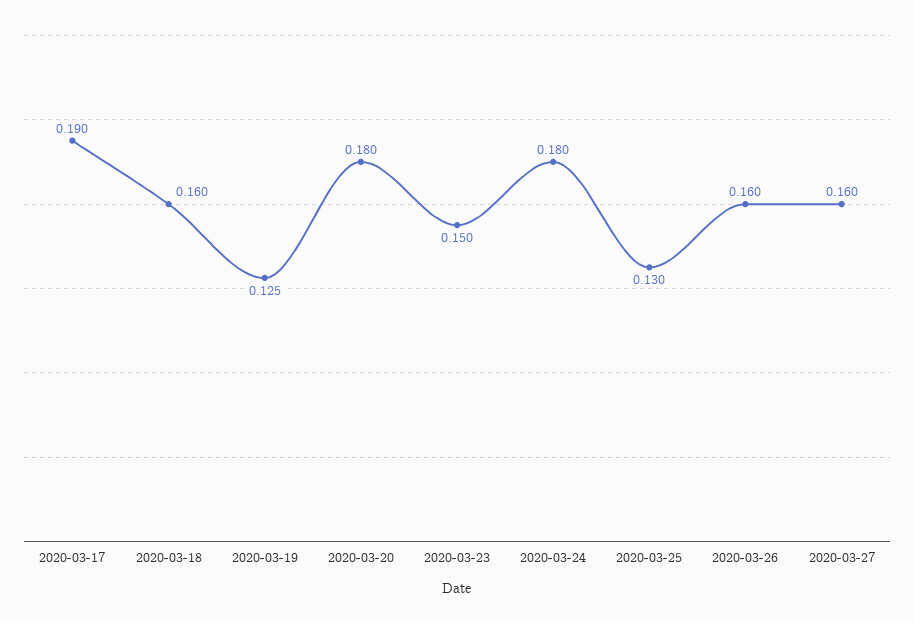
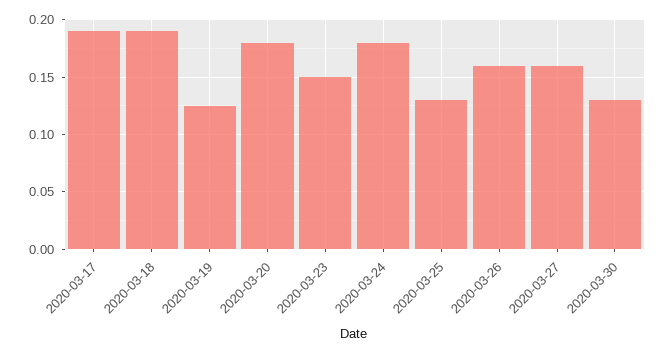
2020-03-18: 0.16 -> 0.19
2020-03-30: none -> 0.13

